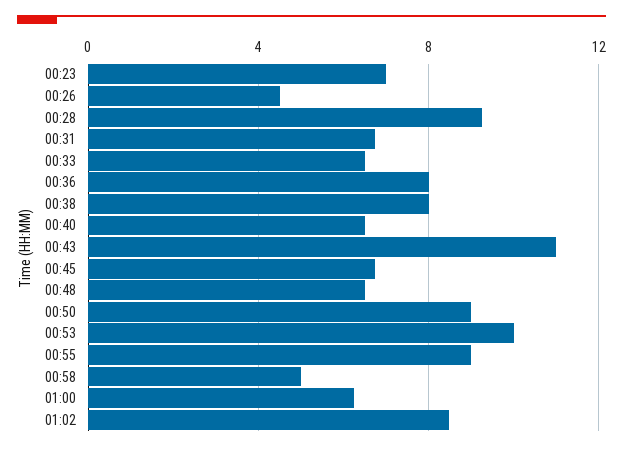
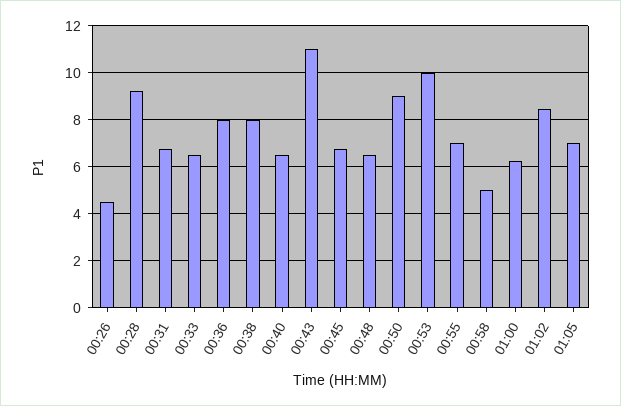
00:23: 7 -> none
00:55: 9 -> 7
01:05: none -> 7

